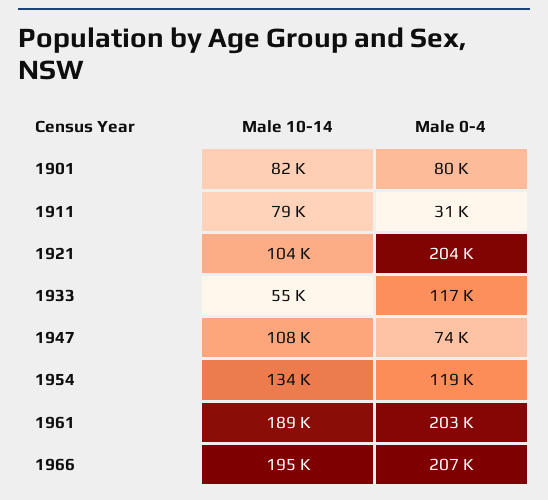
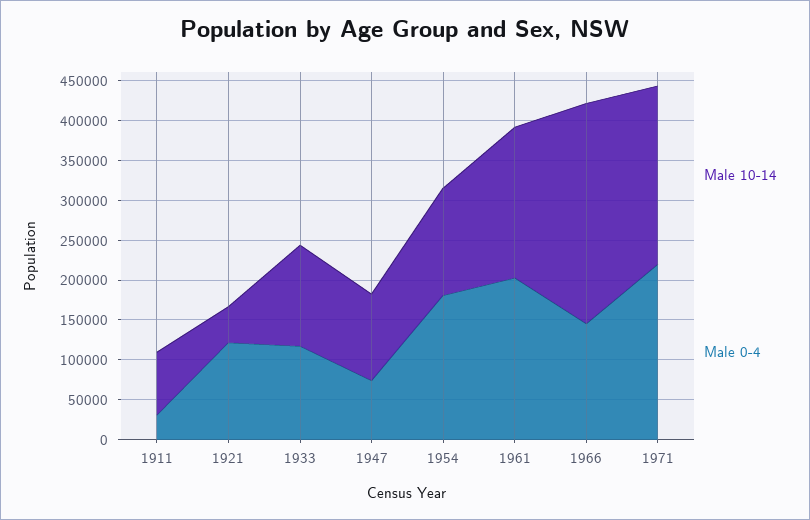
Male 10-14, 1901: 82000 -> none
Male 0-4, 1901: 80000 -> none
Male 10-14, 1921: 104000 -> 50000
Male 0-4, 1921: 204000 -> 125000
Male 10-14, 1933: 55000 -> 125000
Male 0-4, 1954: 119000 -> 175000
Male 10-14, 1966: 195000 -> 275000
Male 0-4, 1966: 207000 -> 150000
Male 10-14, 1971: none -> 225000
Male 0-4, 1971: none -> 225000

